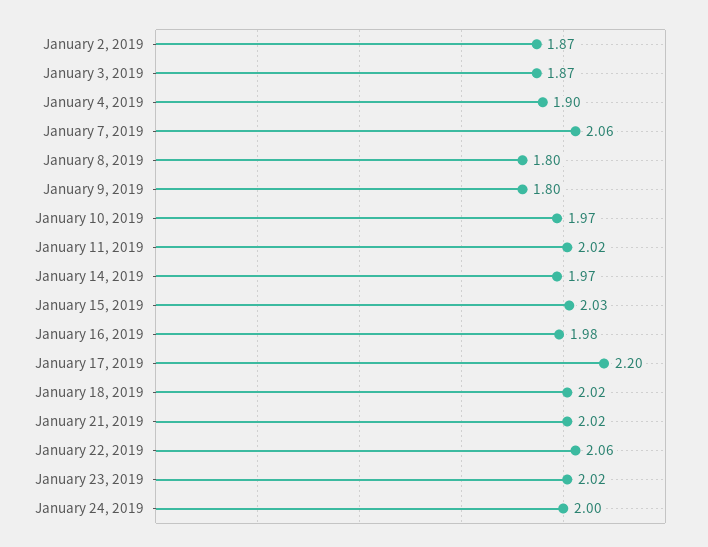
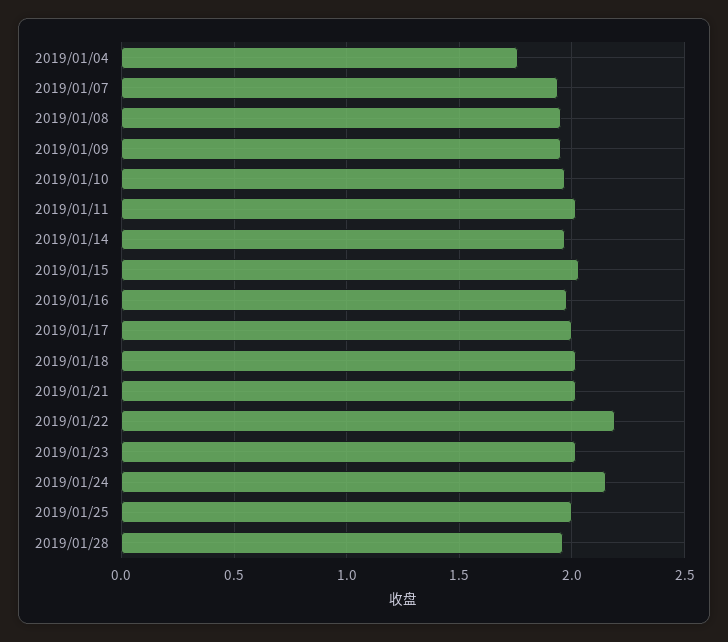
January 2, 2019: 1.87 -> none
January 3, 2019: 1.87 -> none
January 4, 2019: 1.9 -> 1.75
January 7, 2019: 2.06 -> 1.95
January 8, 2019: 1.8 -> 1.95
January 9, 2019: 1.8 -> 1.95
January 17, 2019: 2.2 -> 2
January 22, 2019: 2.06 -> 2.2
January 24, 2019: 2 -> 2.15
2019/01/25: none -> 2
2019/01/28: none -> 1.95

